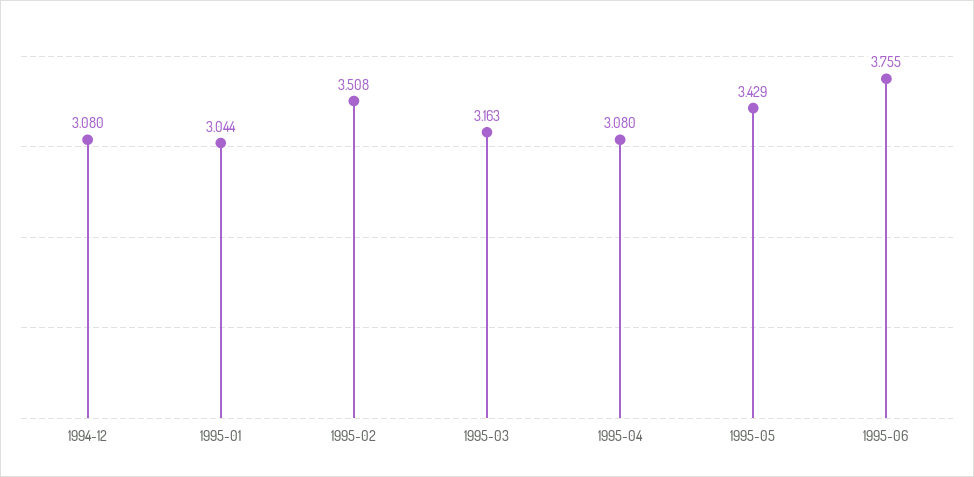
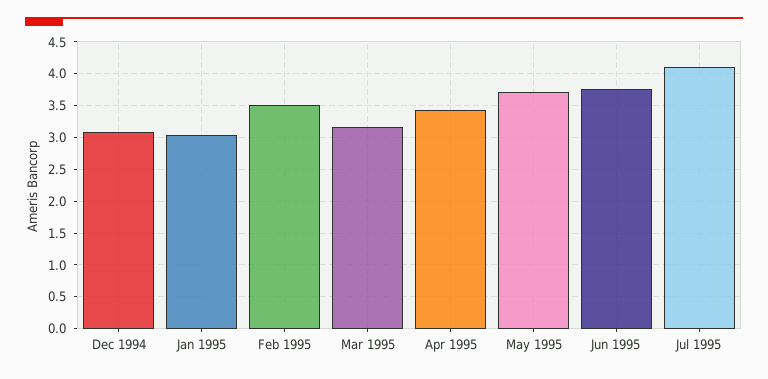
1995-04: 3.08 -> 3.4
1995-05: 3.429 -> 3.7
Jul 1995: none -> 4.1

